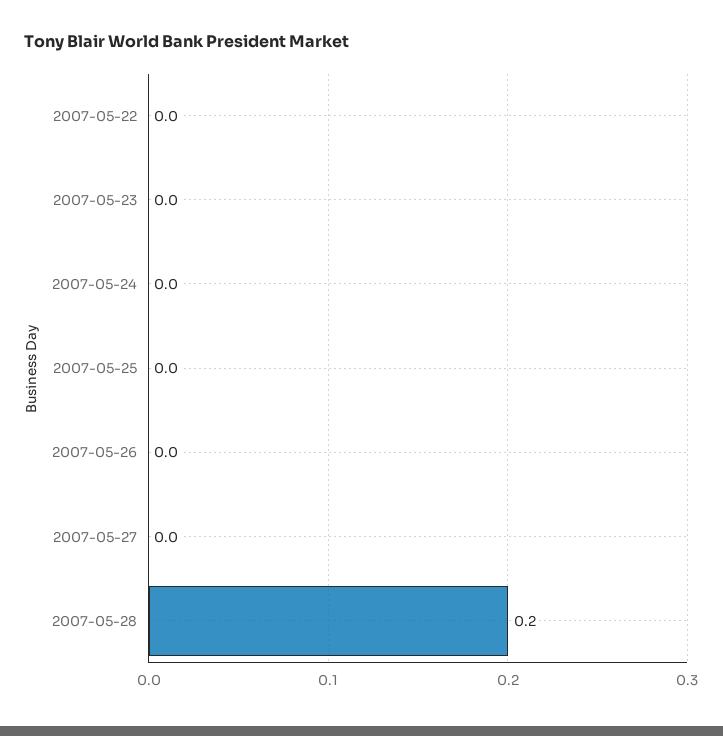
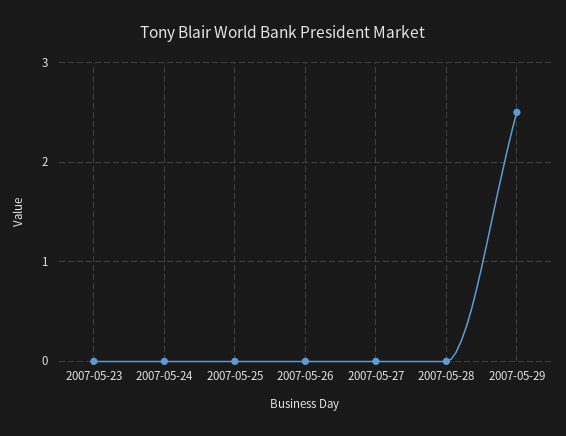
2007-05-22: 0 -> none
2007-05-28: 0.2 -> 0
2007-05-29: none -> 2.5

